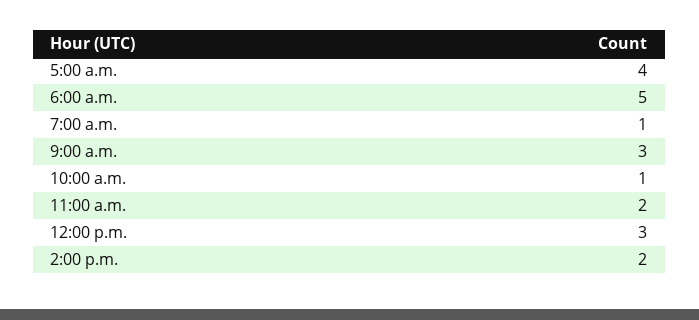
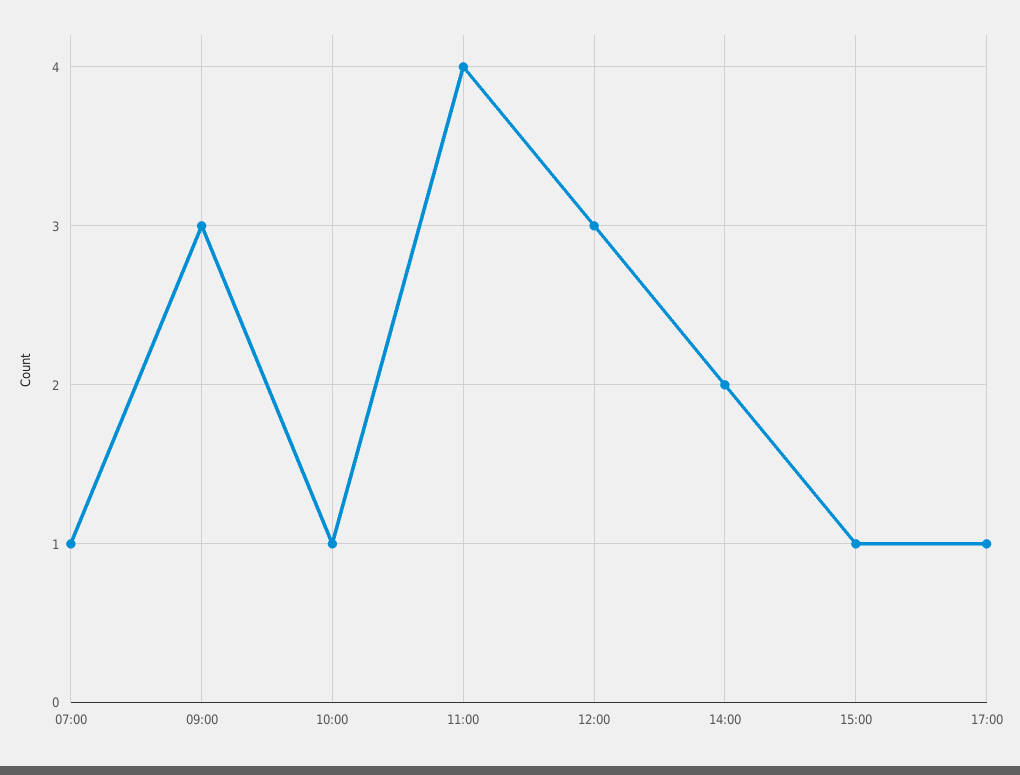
5:00 a.m.: 4 -> none
6:00 a.m.: 5 -> none
11:00 a.m.: 2 -> 4
15:00: none -> 1
17:00: none -> 1

